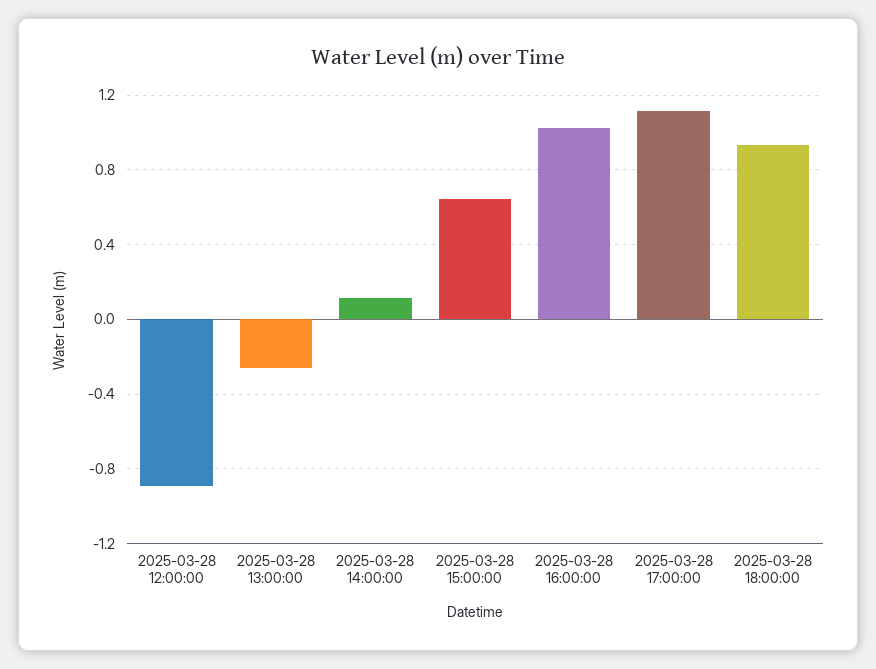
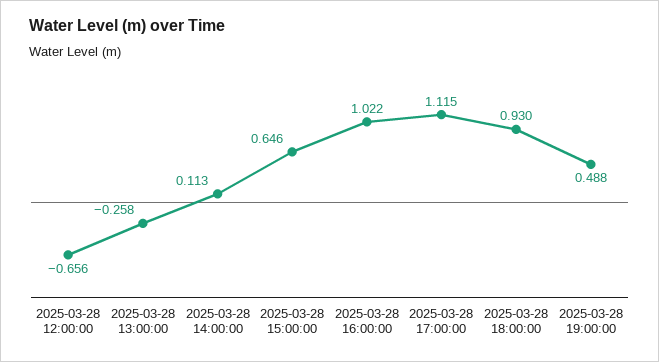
2025-03-28 12:00:00: -0.9 -> -0.656
2025-03-28 19:00:00: none -> 0.488

